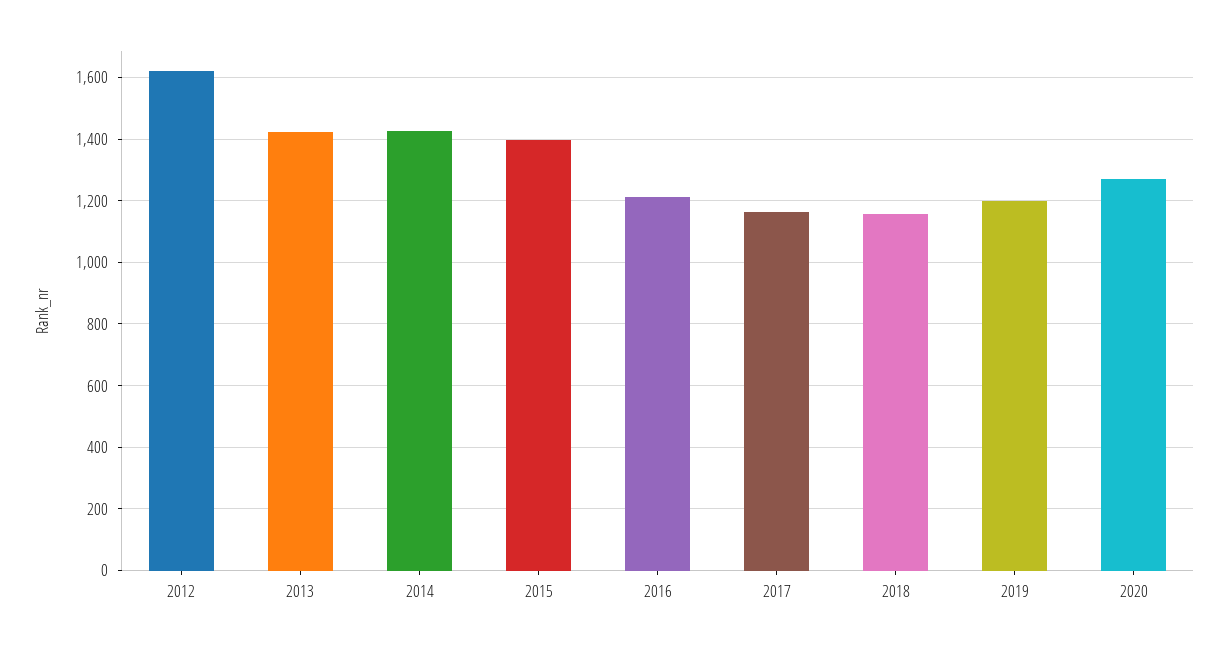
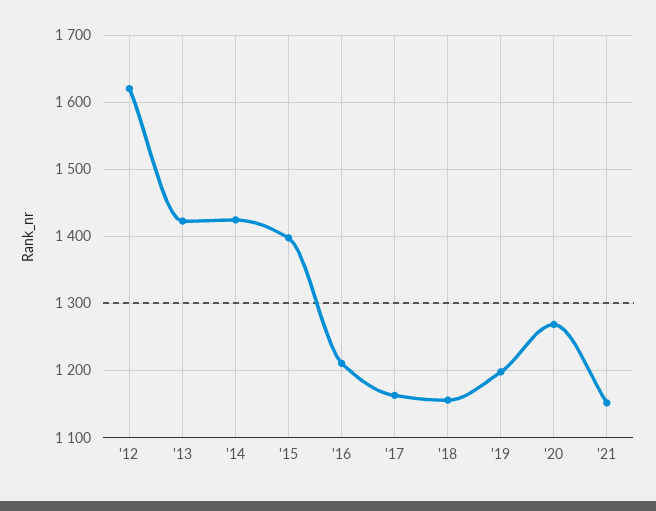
'21: none -> 1150

